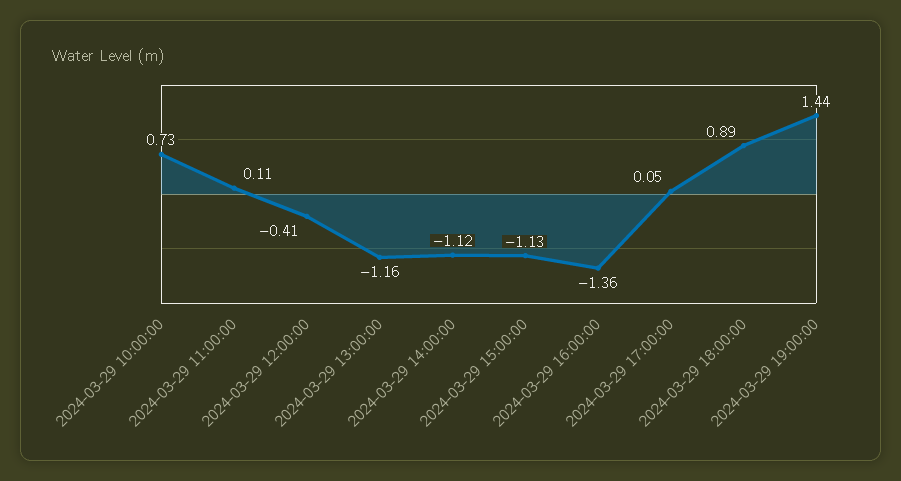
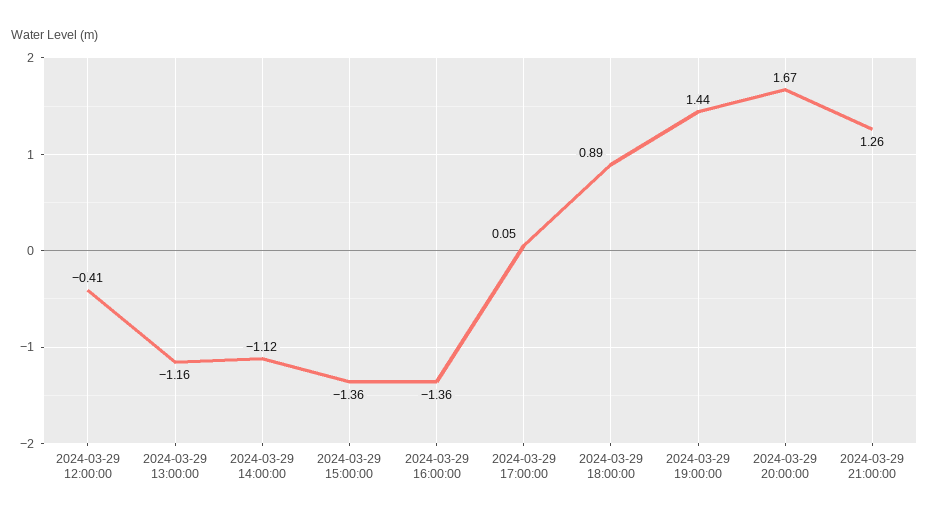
2024-03-29 10:00:00: 0.73 -> none
2024-03-29 11:00:00: 0.11 -> none
2024-03-29 15:00:00: -1.13 -> -1.36
2024-03-29 20:00:00: none -> 1.67
2024-03-29 21:00:00: none -> 1.26

